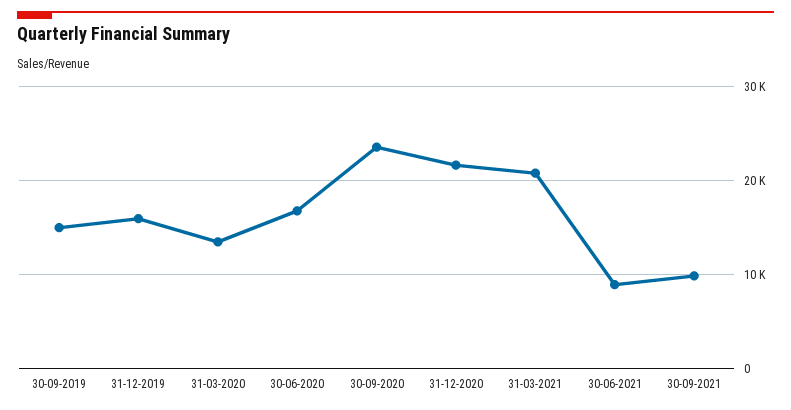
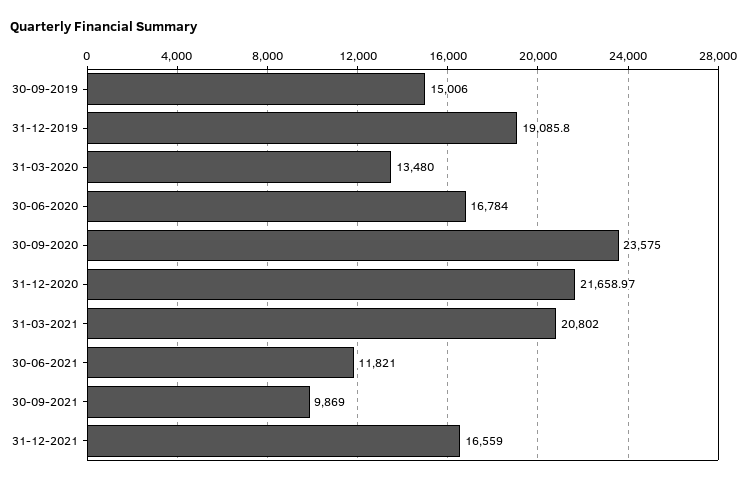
31-12-2019: 16000 -> 19085.8
30-06-2021: 9000 -> 11821
31-12-2021: none -> 16559

